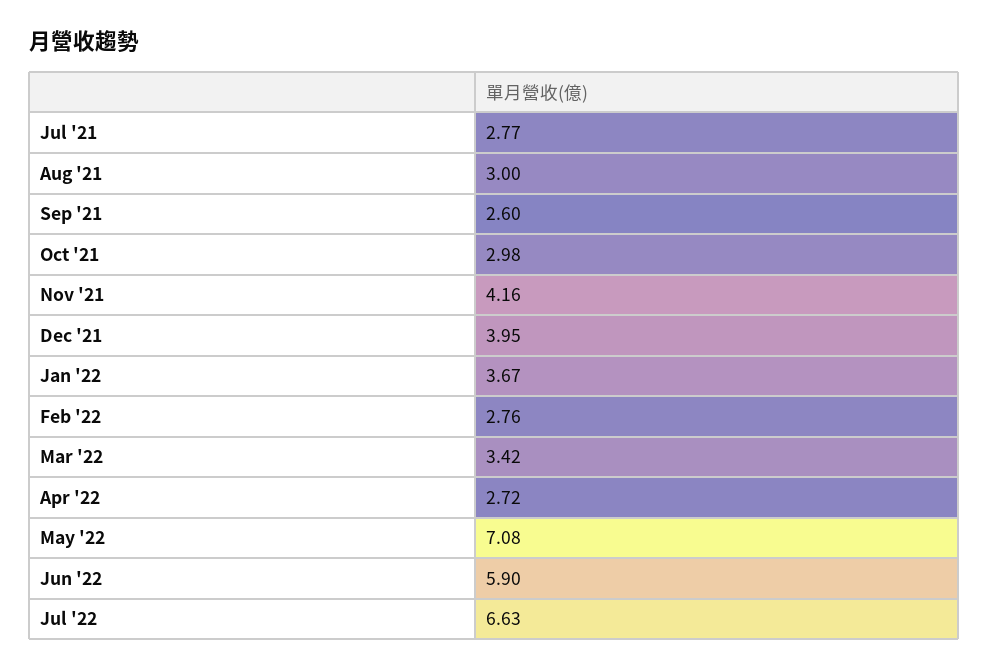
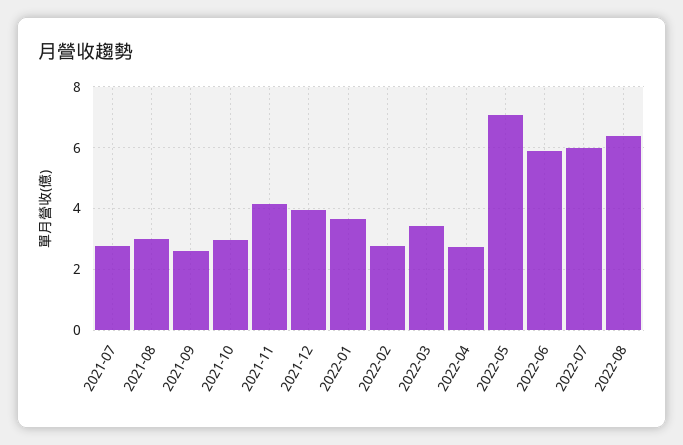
Jul '22: 6.63 -> 6
2022-08: none -> 6.4

